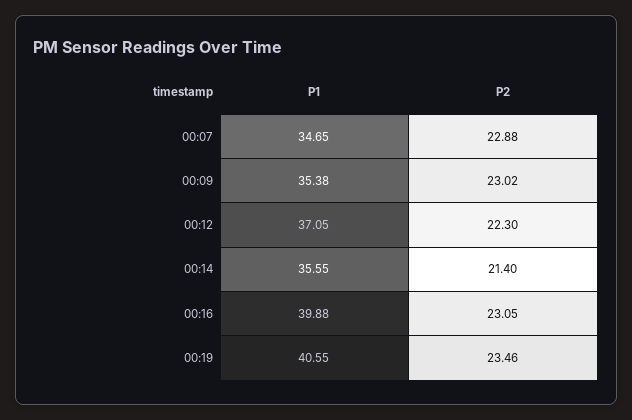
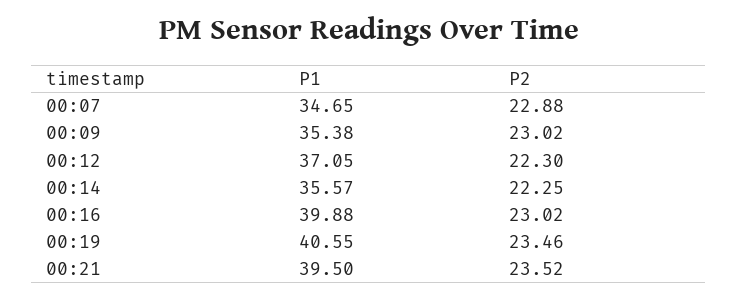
P1, 00:14: 35.55 -> 35.57
P2, 00:14: 21.4 -> 22.25
P2, 00:16: 23.05 -> 23.02
P1, 00:21: none -> 39.5
P2, 00:21: none -> 23.52

